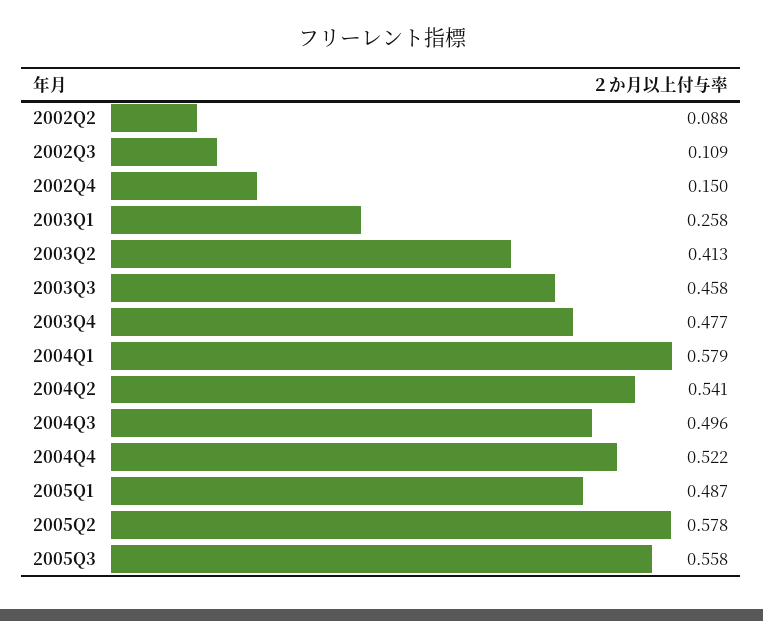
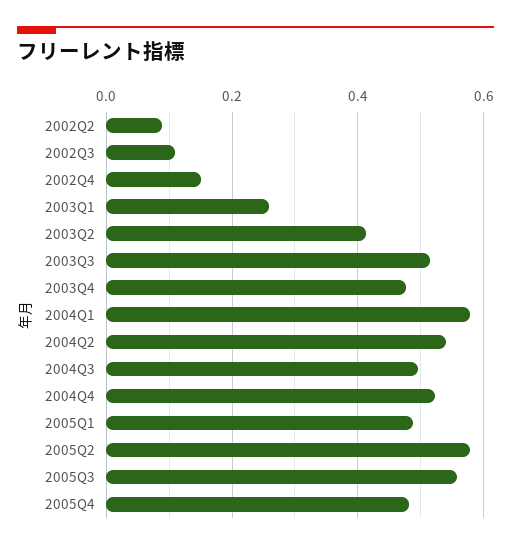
2003Q3: 0.458 -> 0.52
2005Q4: none -> 0.48

